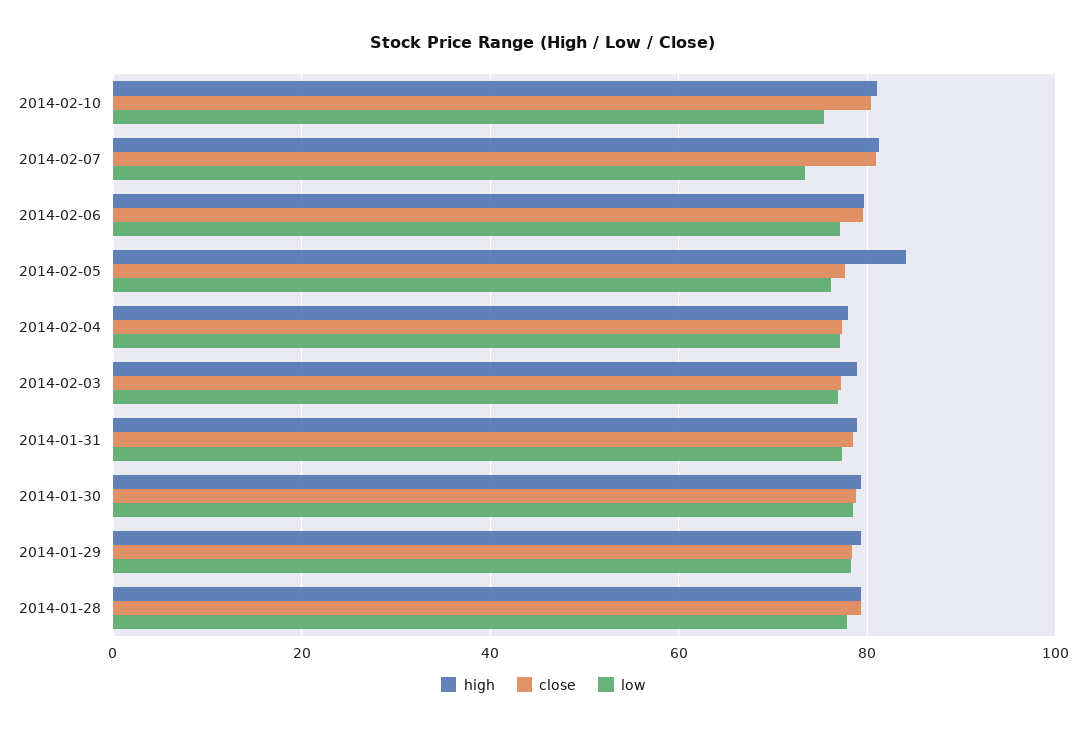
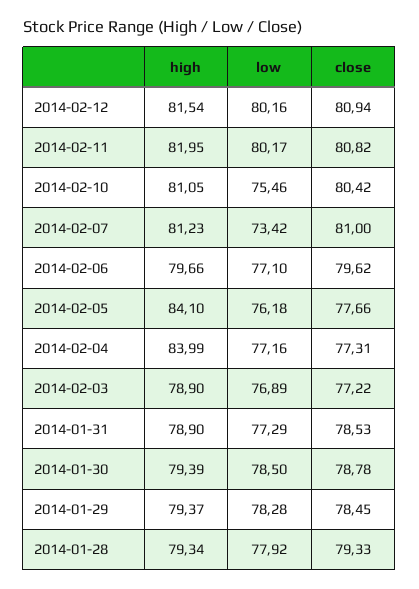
high, 2014-02-04: 78 -> 83.99
high, 2014-02-12: none -> 81.54
low, 2014-02-12: none -> 80.16
close, 2014-02-12: none -> 80.94
high, 2014-02-11: none -> 81.95
low, 2014-02-11: none -> 80.17
close, 2014-02-11: none -> 80.82

